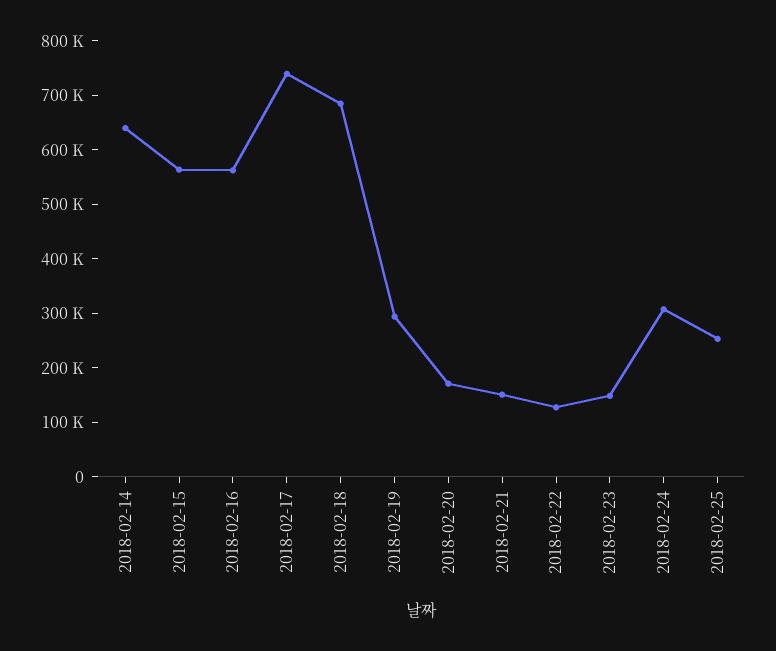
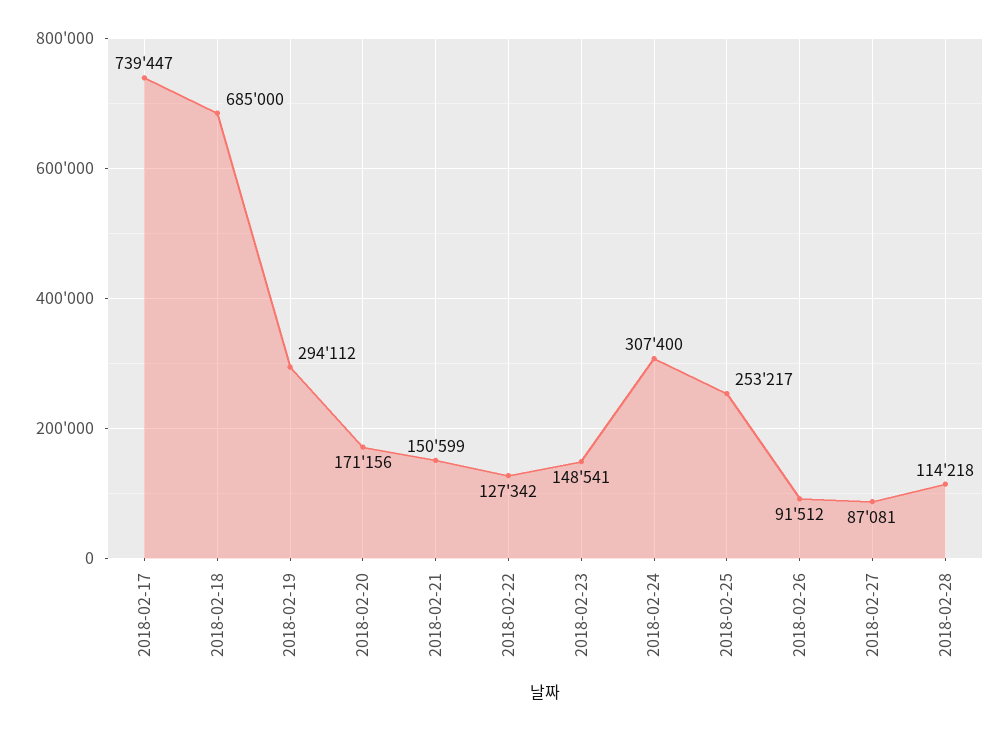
2018-02-14: 640000 -> none
2018-02-15: 560000 -> none
2018-02-16: 560000 -> none
2018-02-26: none -> 91512
2018-02-27: none -> 87081
2018-02-28: none -> 114218

